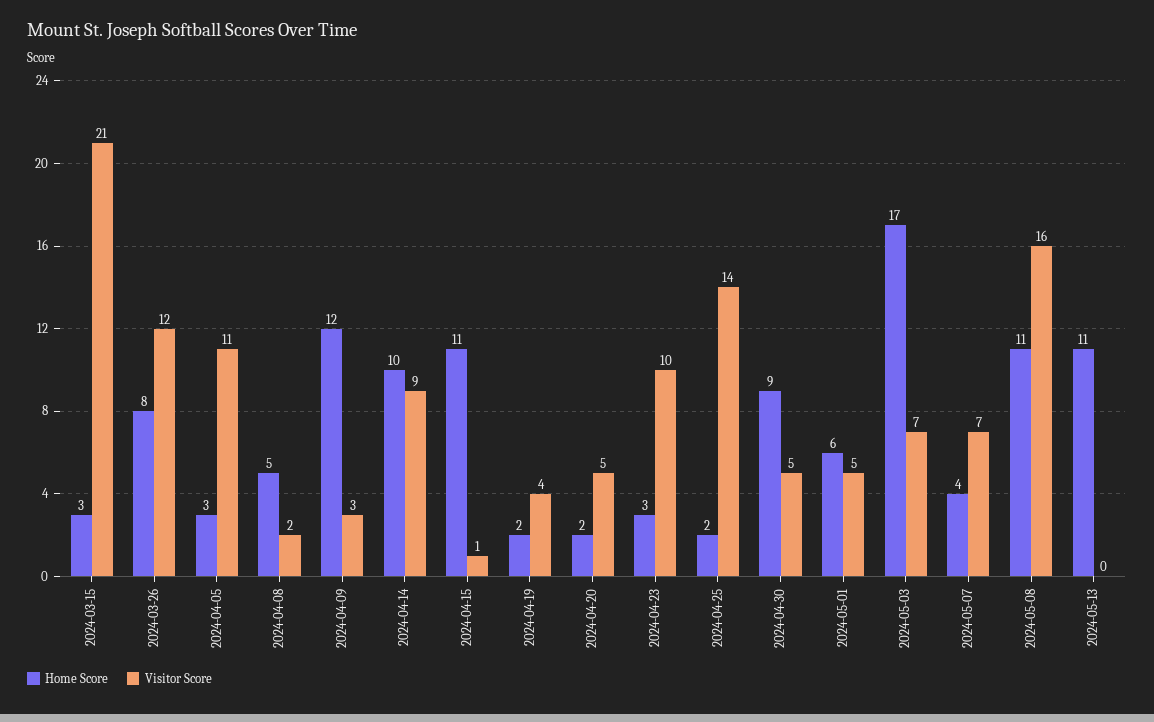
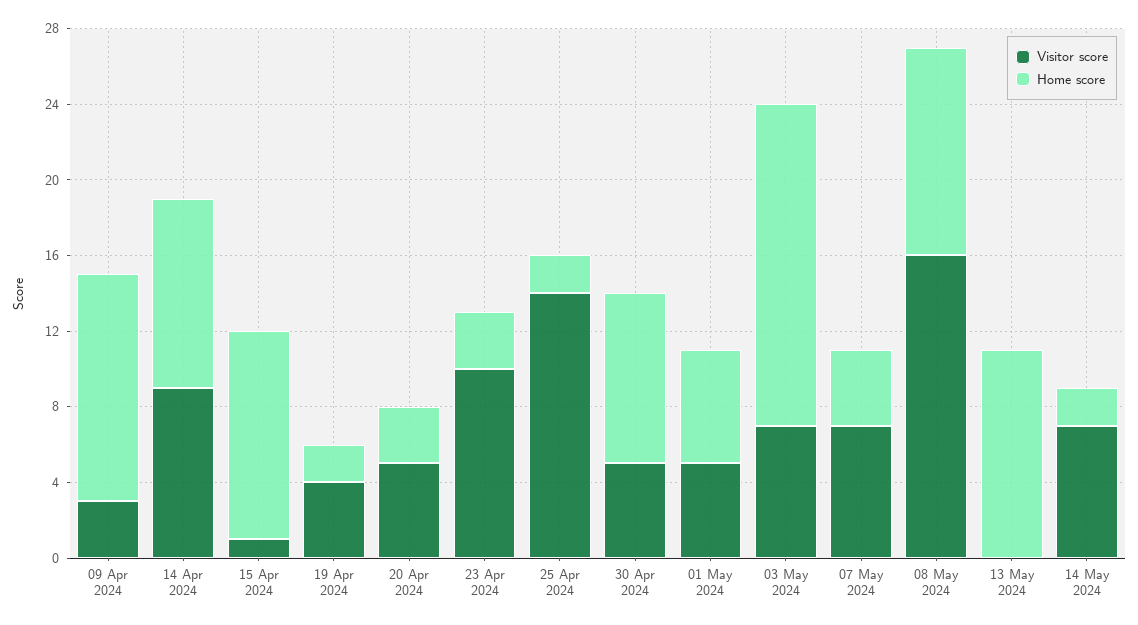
Home Score, 2024-03-15: 3 -> none
Visitor Score, 2024-03-15: 21 -> none
Home Score, 2024-03-26: 8 -> none
Visitor Score, 2024-03-26: 12 -> none
Home Score, 2024-04-05: 3 -> none
Visitor Score, 2024-04-05: 11 -> none
Home Score, 2024-04-08: 5 -> none
Visitor Score, 2024-04-08: 2 -> none
Home Score, 2024-04-20: 2 -> 3
Visitor Score, 14 May 2024: none -> 7
Home Score, 14 May 2024: none -> 2

